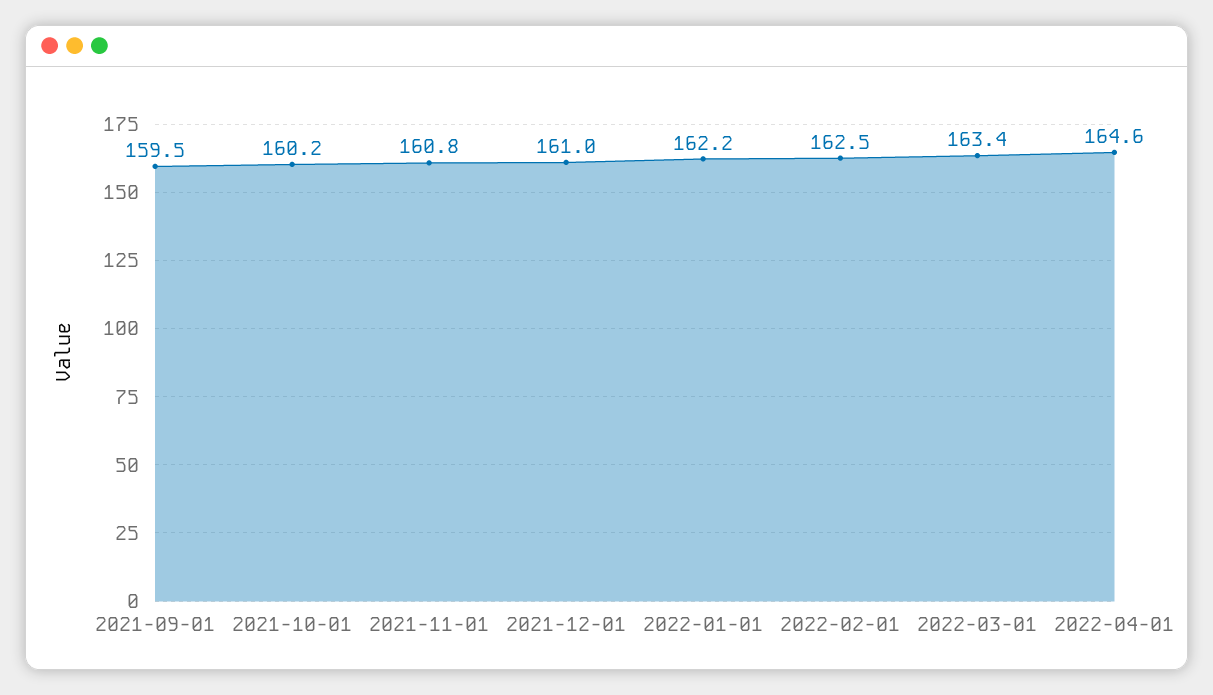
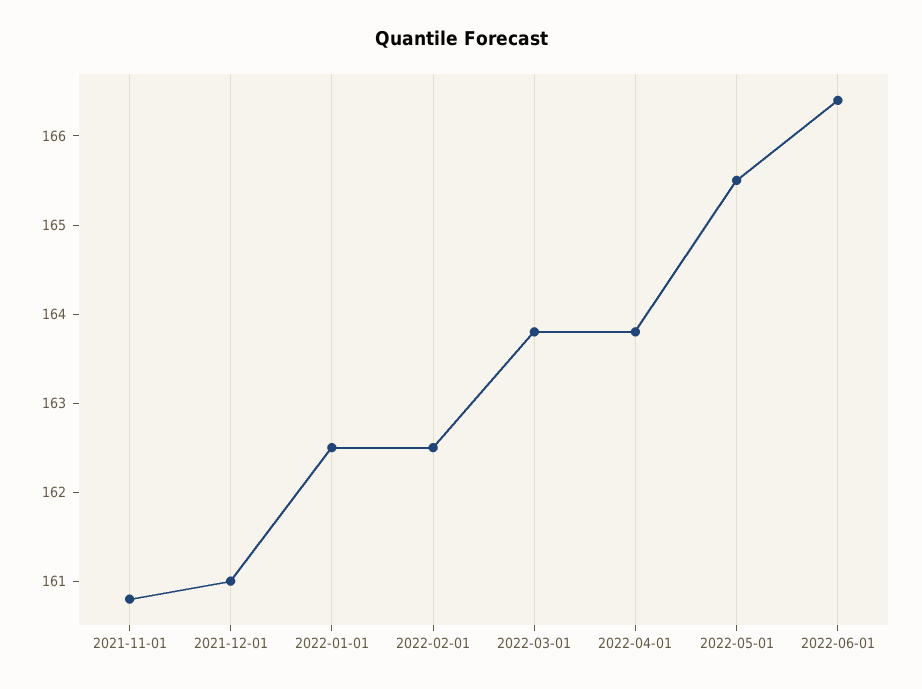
2021-09-01: 159.5 -> none
2021-10-01: 160.2 -> none
2022-01-01: 162.2 -> 162.5
2022-03-01: 163.4 -> 163.8
2022-04-01: 164.6 -> 163.8
2022-05-01: none -> 165.5
2022-06-01: none -> 166.4

